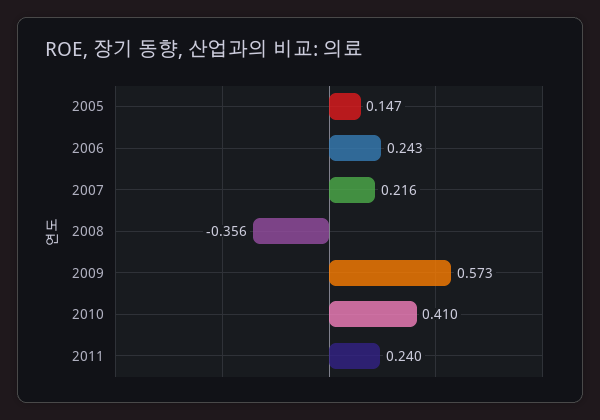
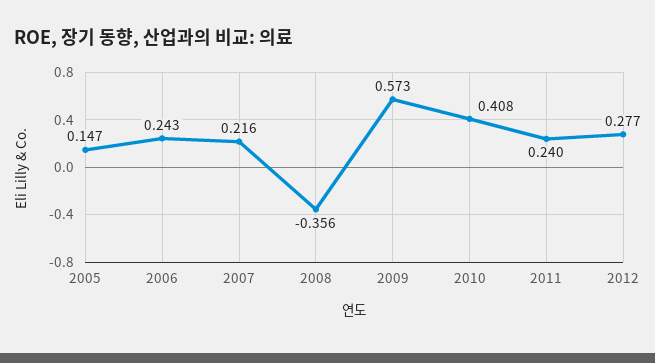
2010: 0.41 -> 0.408
2012: none -> 0.277

